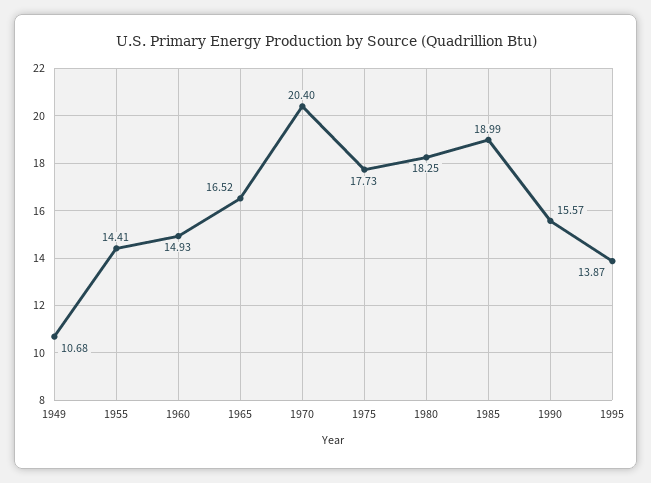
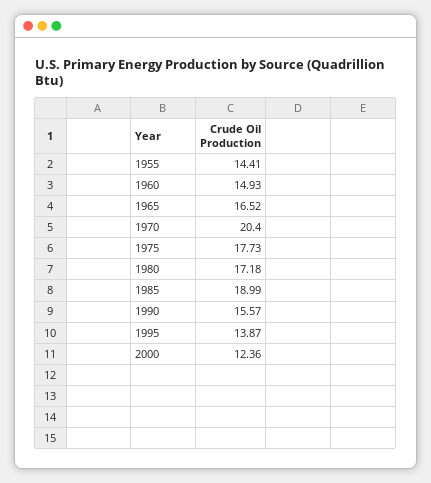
1949: 10.68 -> none
1980: 18.25 -> 17.18
2000: none -> 12.36

